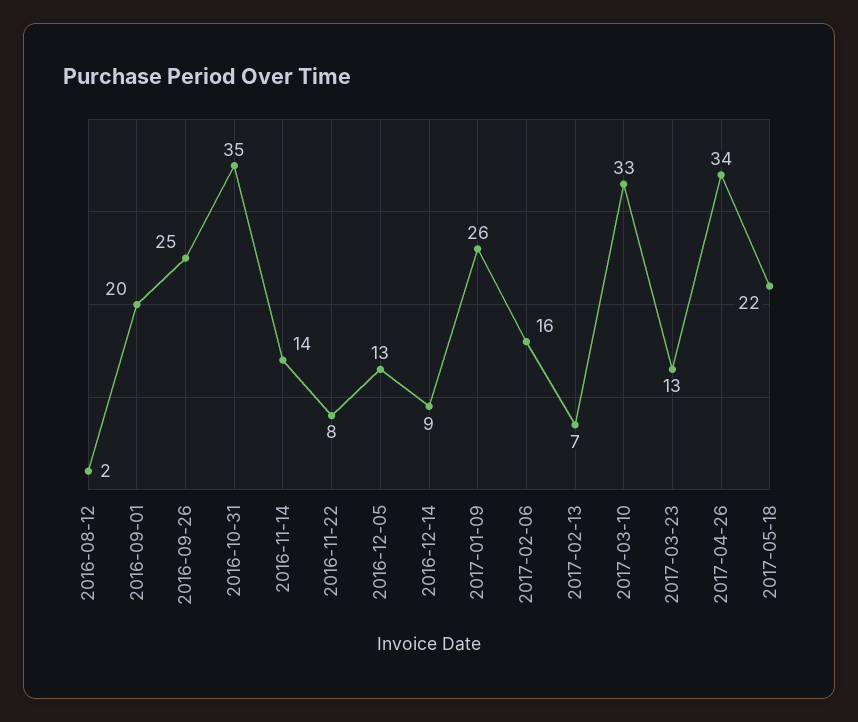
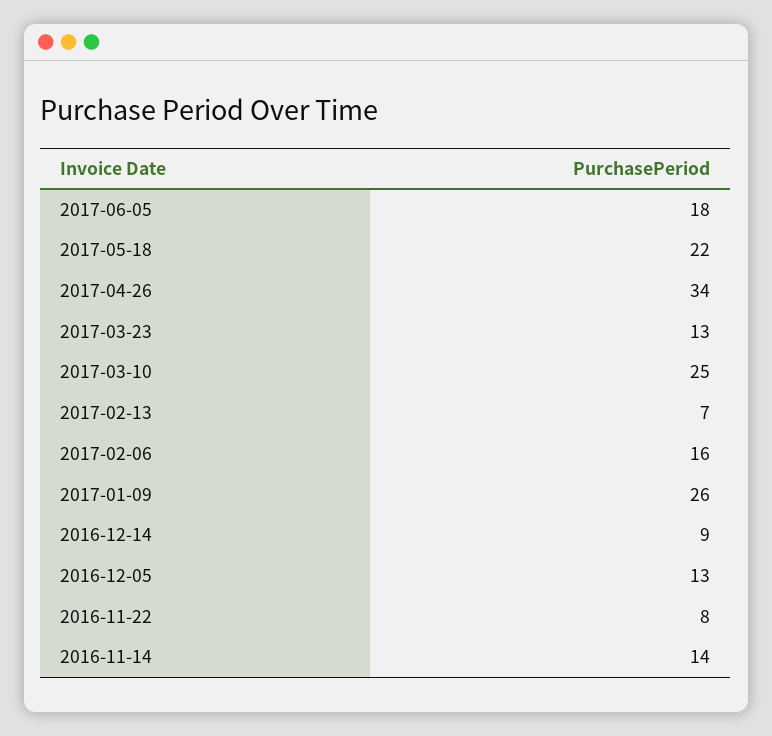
2016-08-12: 2 -> none
2016-09-01: 20 -> none
2016-09-26: 25 -> none
2016-10-31: 35 -> none
2017-03-10: 33 -> 25
2017-06-05: none -> 18

